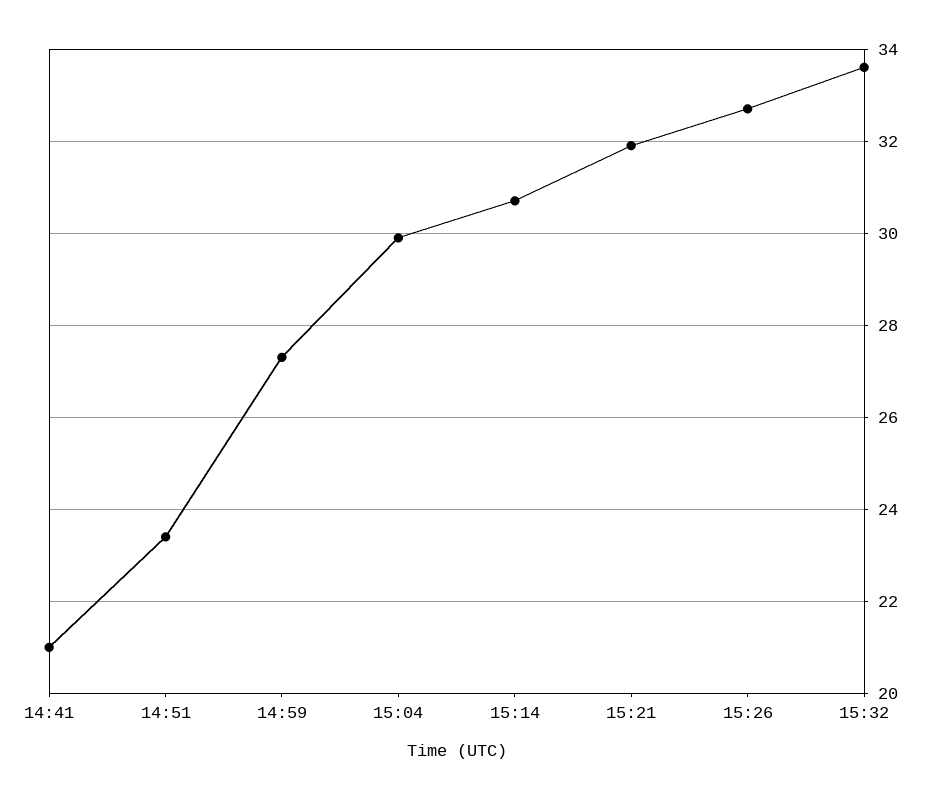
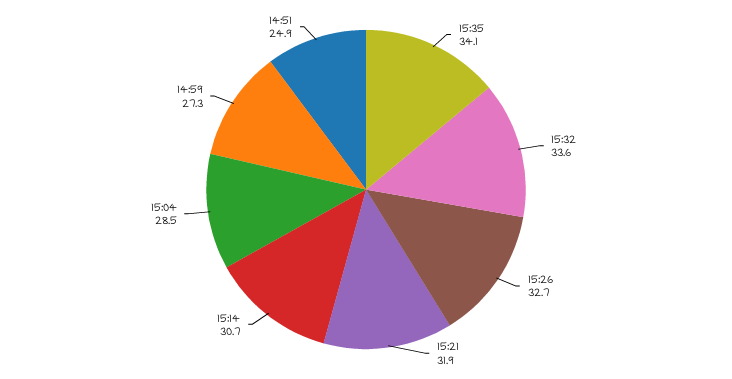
14:41: 21 -> none
14:51: 23.5 -> 24.9
15:04: 30 -> 28.5
15:35: none -> 34.1

